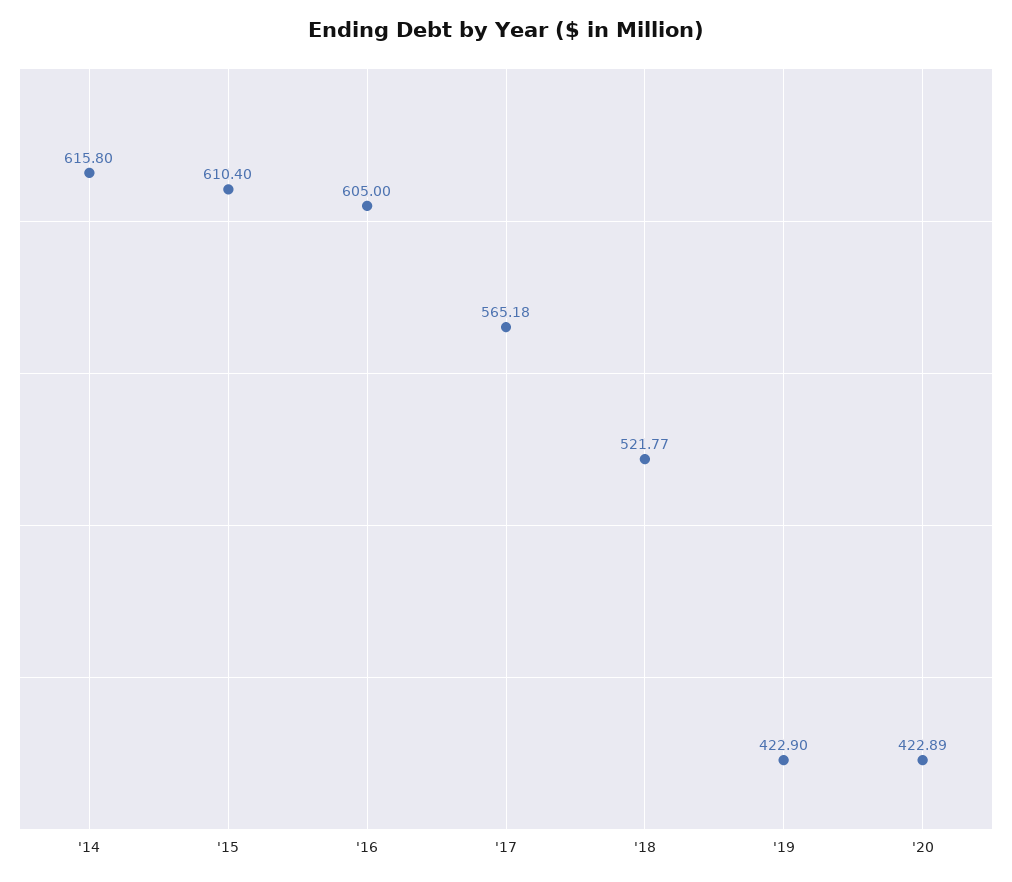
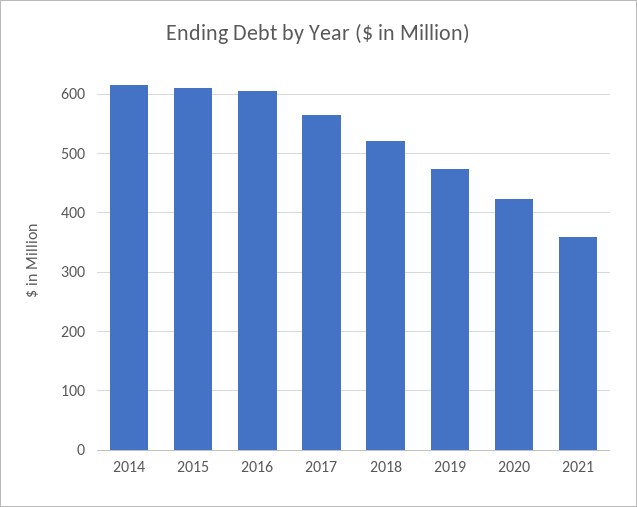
'19: 422.9 -> 480
2021: none -> 360

